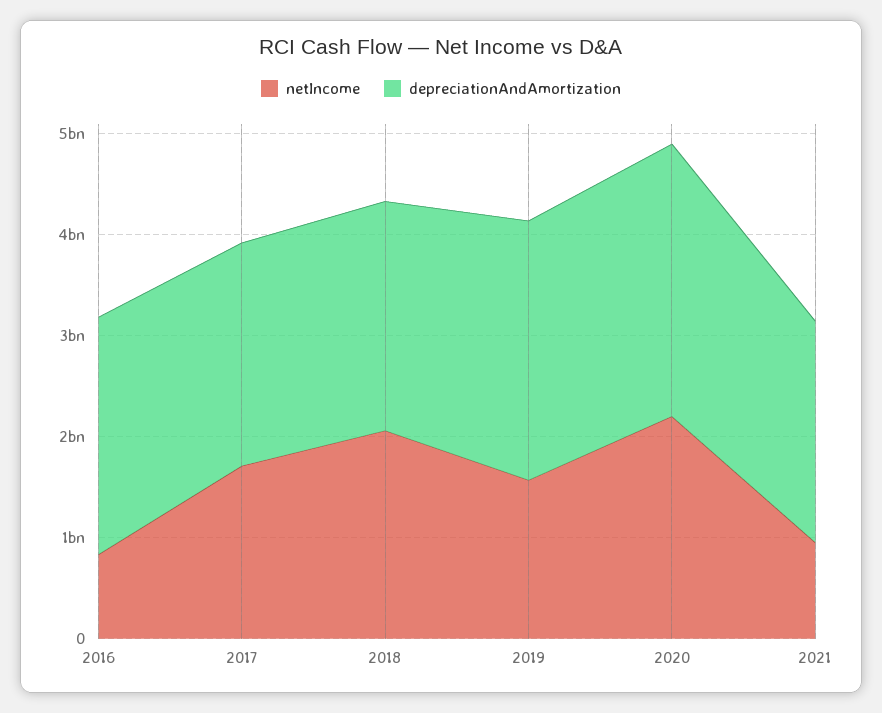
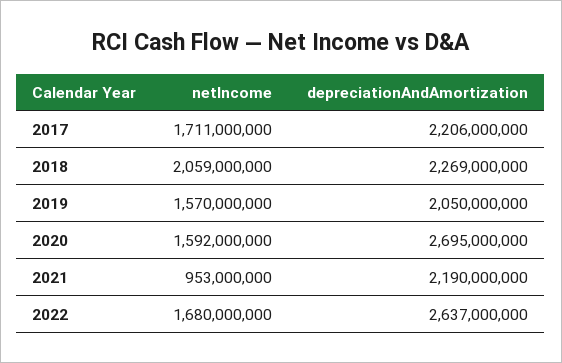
netIncome, 2016: 800000000 -> none
depreciationAndAmortization, 2016: 2400000000 -> none
depreciationAndAmortization, 2019: 2600000000 -> 2050000000
netIncome, 2020: 2200000000 -> 1592000000
netIncome, 2022: none -> 1680000000
depreciationAndAmortization, 2022: none -> 2637000000

